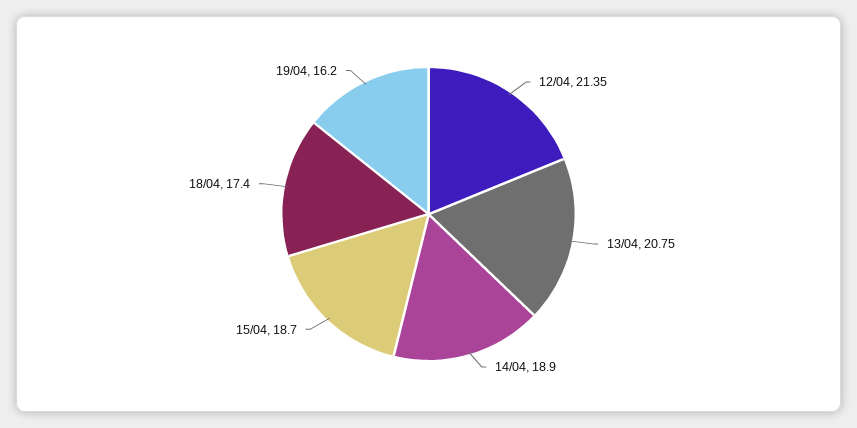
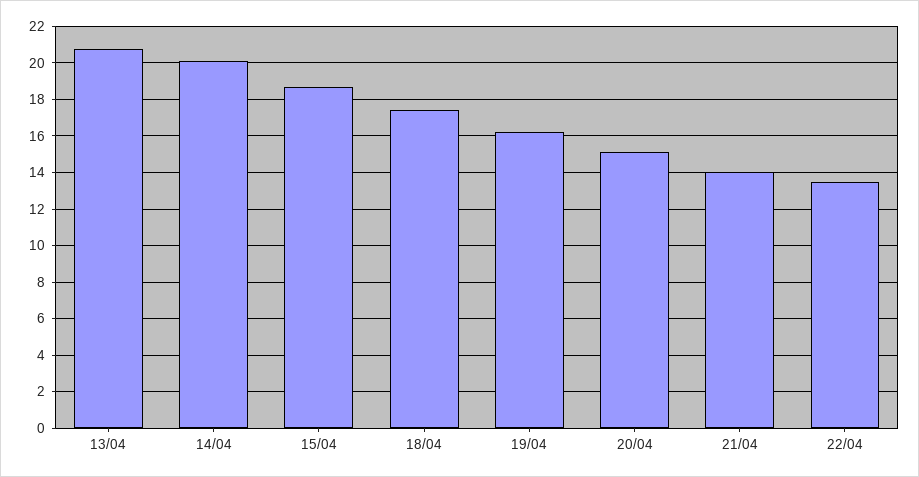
12/04: 21.35 -> none
14/04: 18.9 -> 20
20/04: none -> 15
21/04: none -> 14
22/04: none -> 13.5

